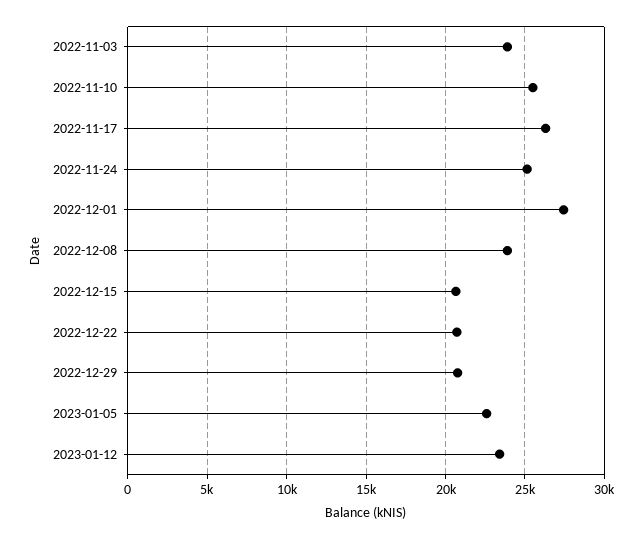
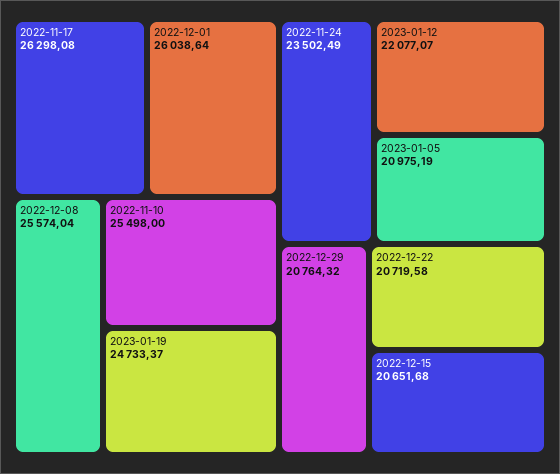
2022-11-03: 24000 -> none
2022-11-24: 25000 -> 23502.49
2022-12-01: 27500 -> 26038.64
2022-12-08: 24000 -> 25574.04
2023-01-05: 22500 -> 20975.19
2023-01-12: 23500 -> 22077.07
2023-01-19: none -> 24733.37

